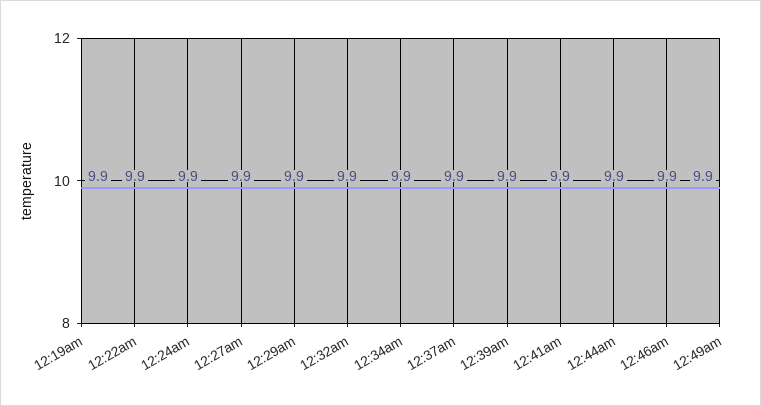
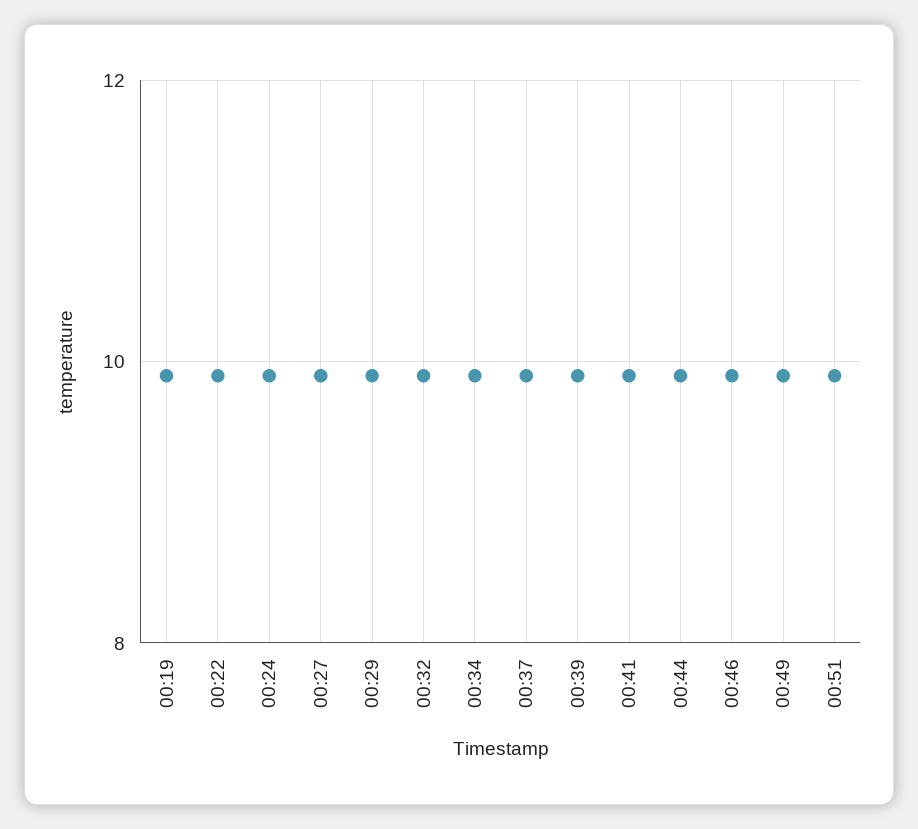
00:51: none -> 10

